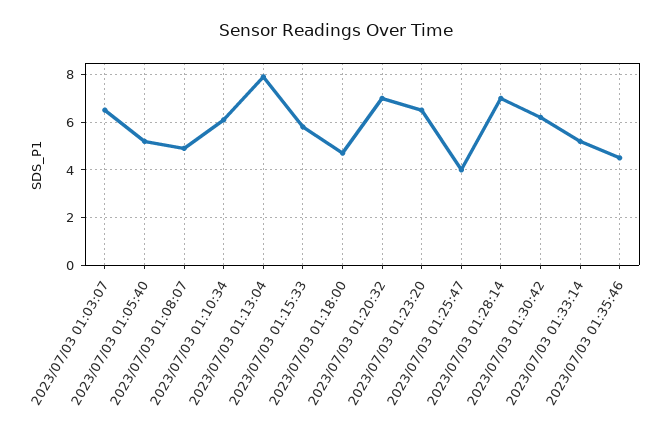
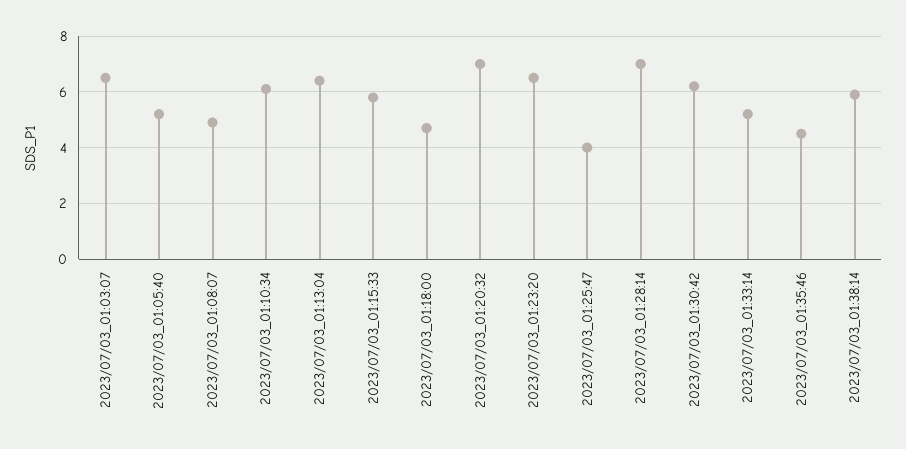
2023/07/03 01:13:04: 8 -> 6.5
2023/07/03_01:38:14: none -> 6

